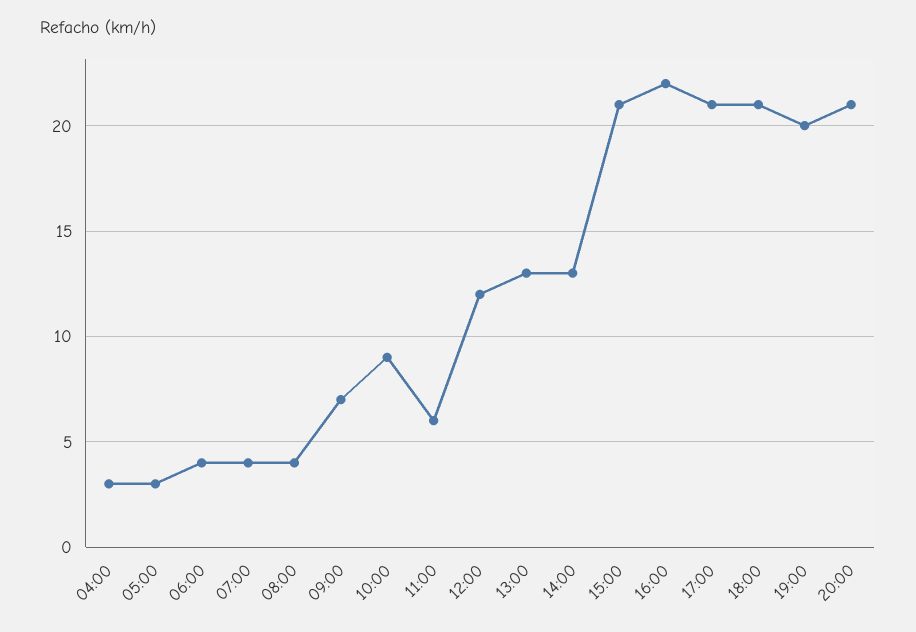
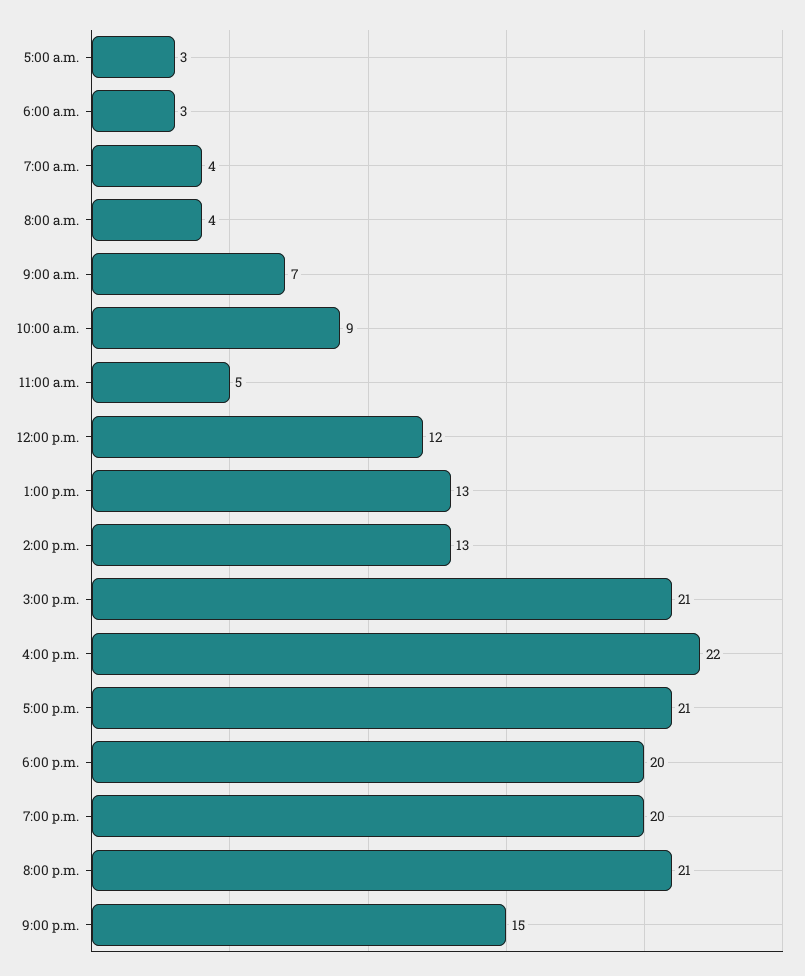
04:00: 3 -> none
06:00: 4 -> 3
11:00: 6 -> 5
18:00: 21 -> 20
9:00 p.m.: none -> 15

